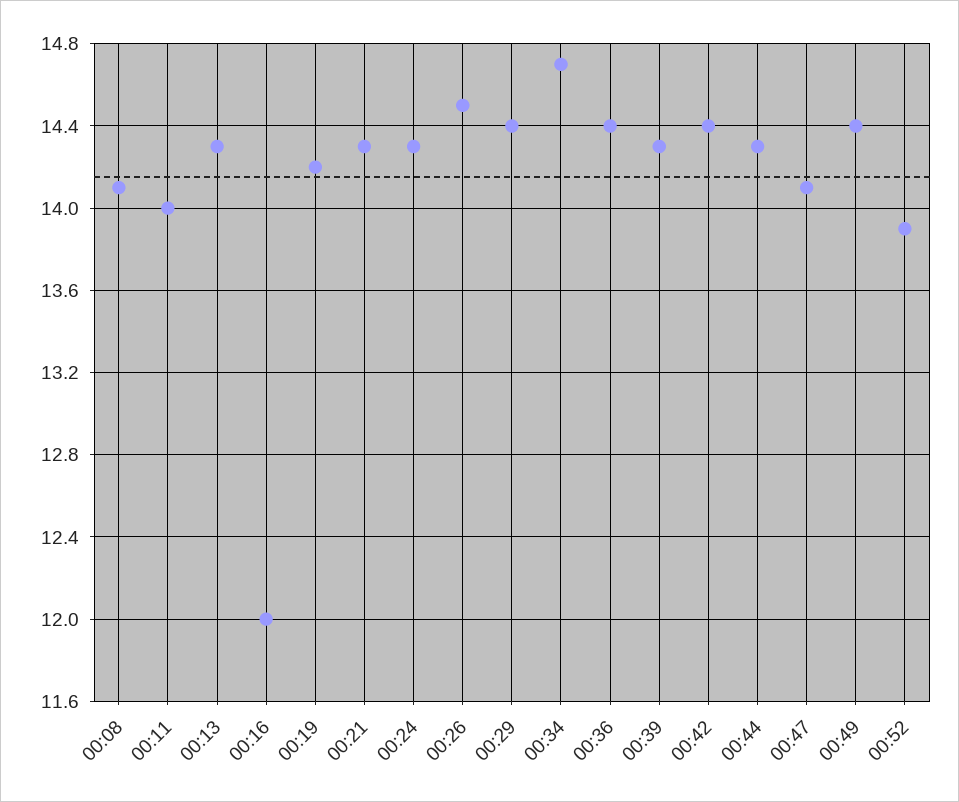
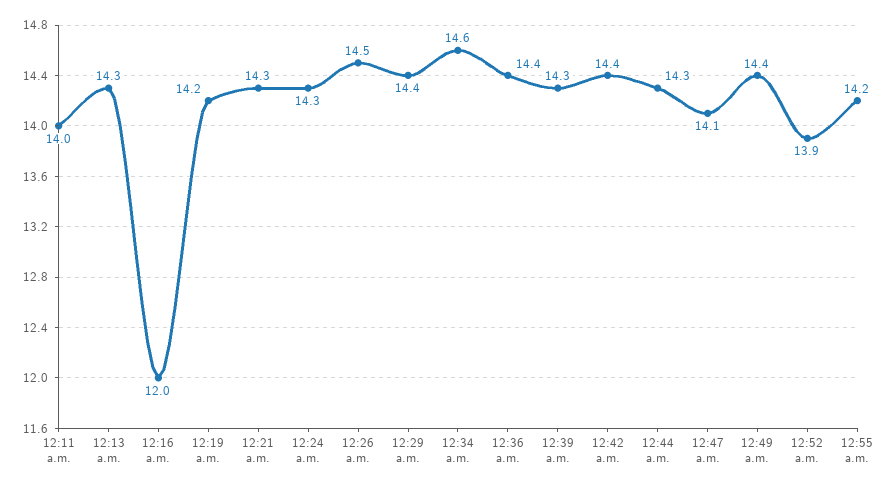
00:08: 14.1 -> none
00:34: 14.7 -> 14.6
12:55 a.m.: none -> 14.2

